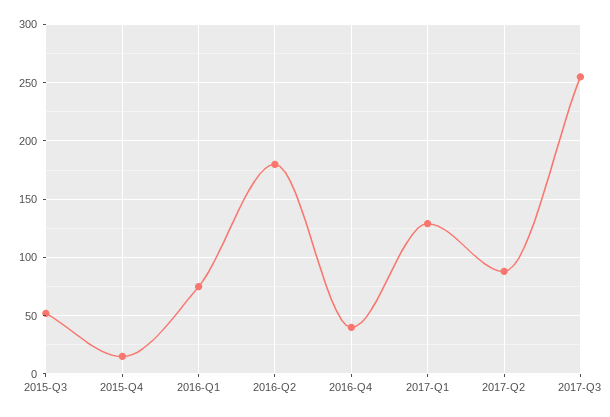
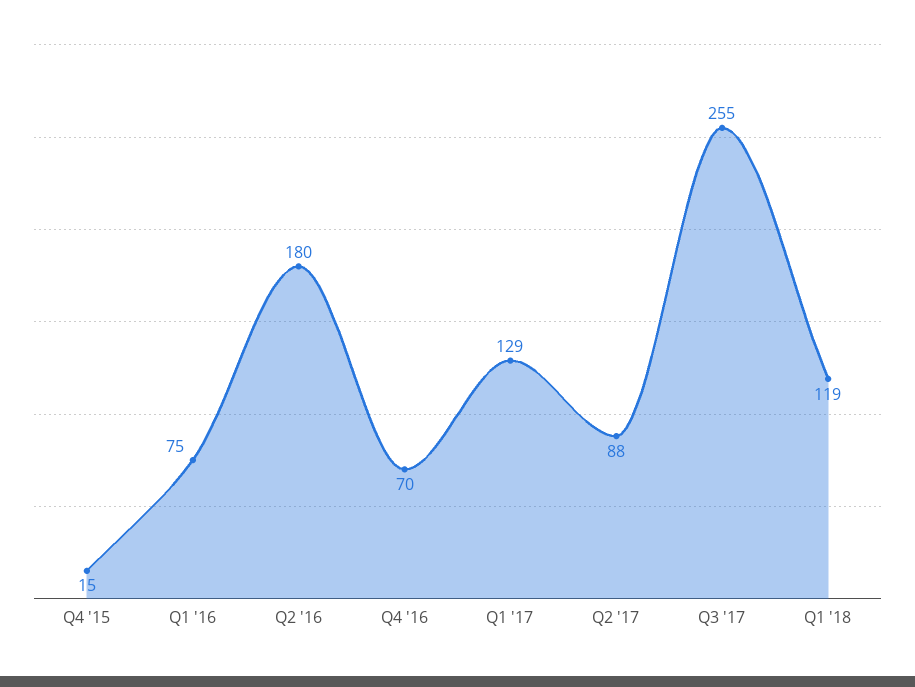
2015-Q3: 50 -> none
2016-Q4: 40 -> 70
Q1 '18: none -> 119

